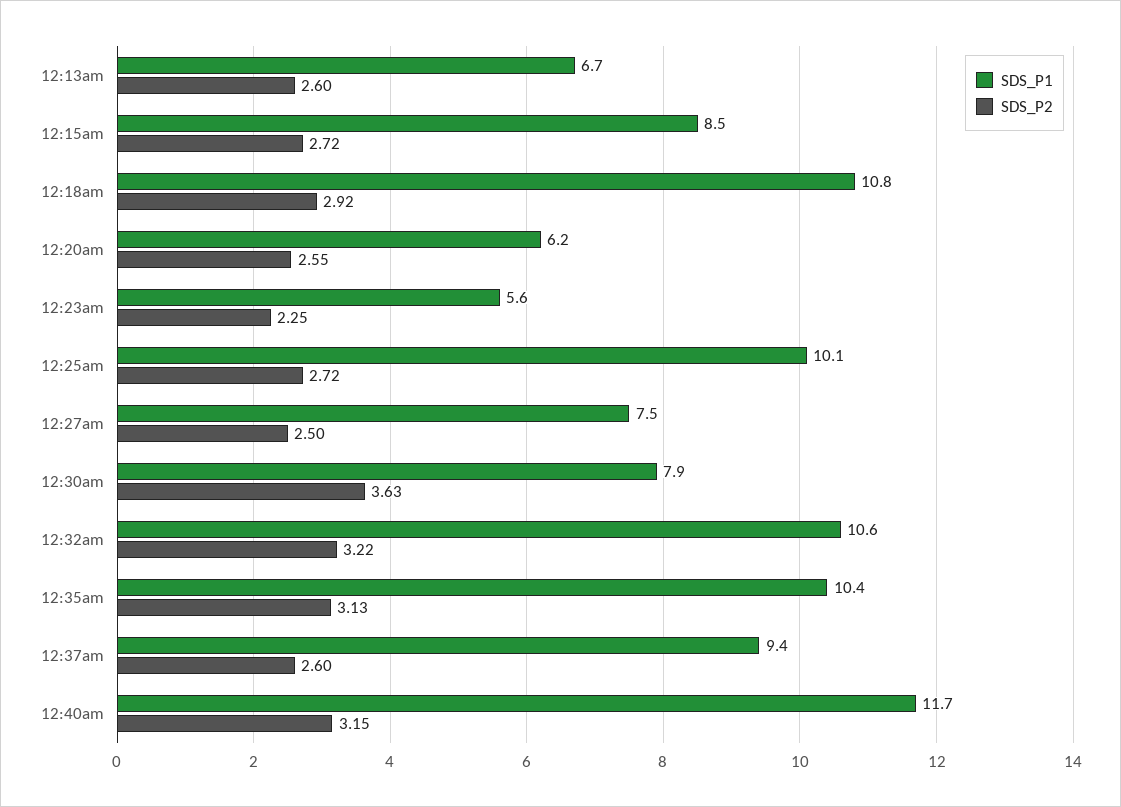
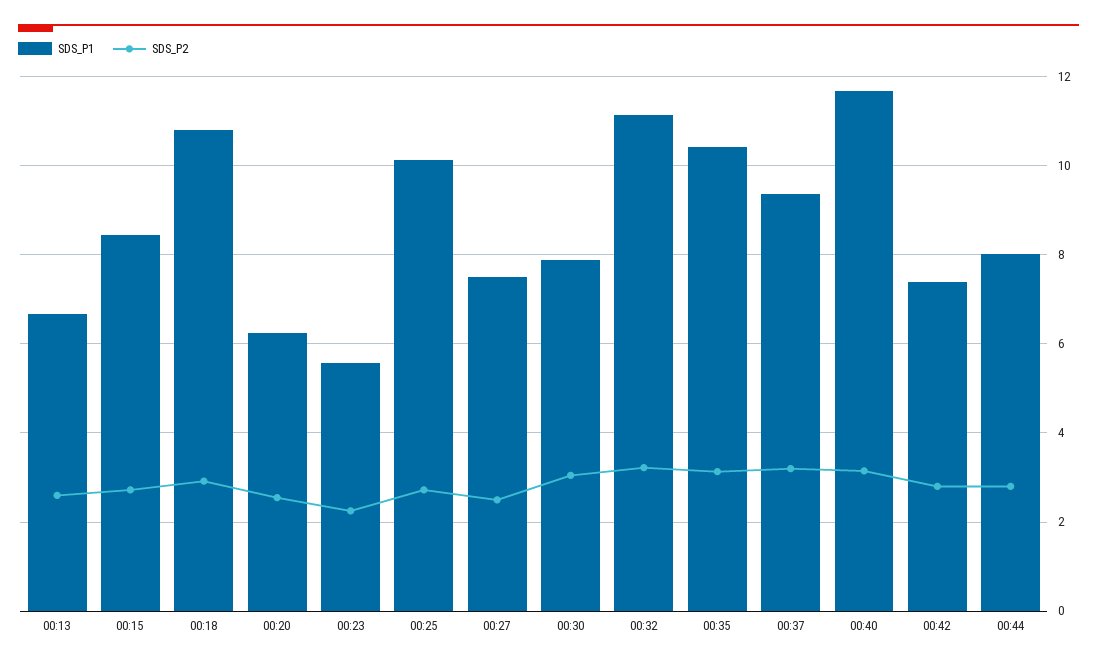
SDS_P2, 12:30am: 3.63 -> 3
SDS_P1, 12:32am: 10.6 -> 11.2
SDS_P2, 12:37am: 2.6 -> 3.2
SDS_P1, 00:42: none -> 7.4
SDS_P2, 00:42: none -> 2.8
SDS_P1, 00:44: none -> 8
SDS_P2, 00:44: none -> 2.8

